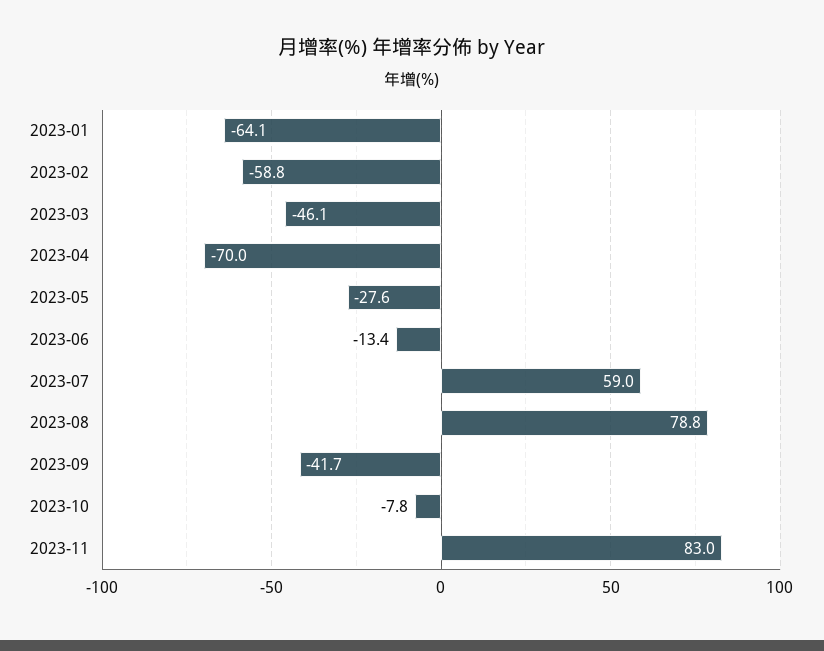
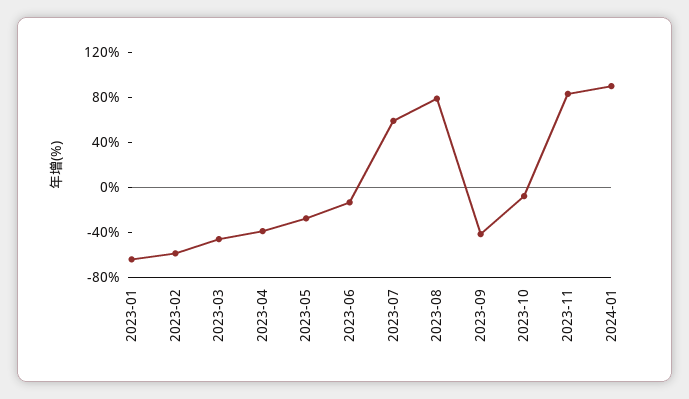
2023-04: -70 -> -40
2024-01: none -> 90

